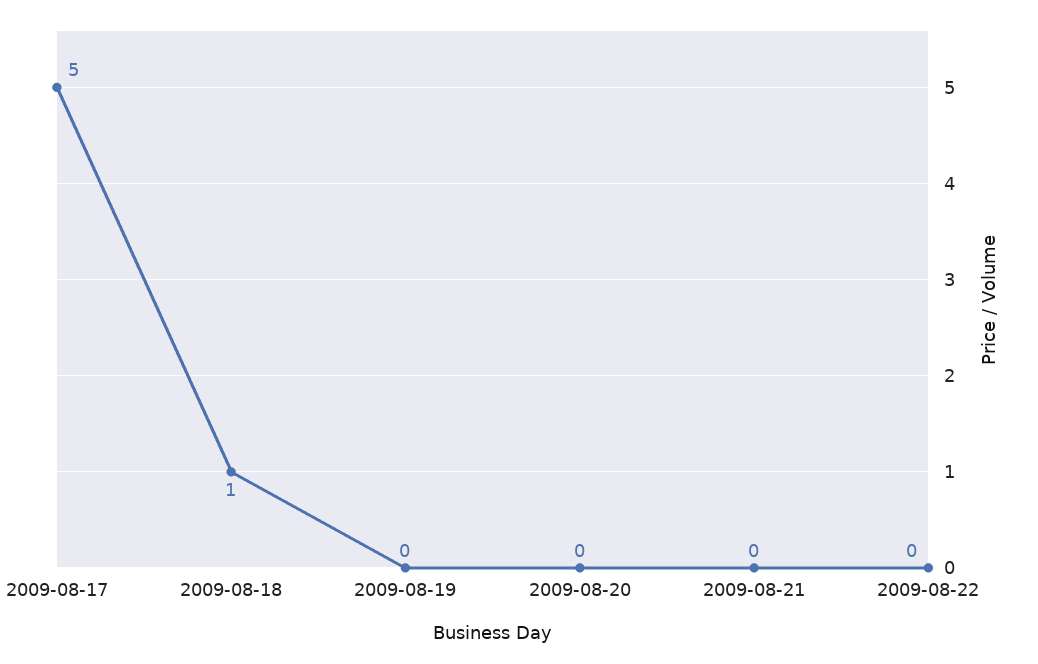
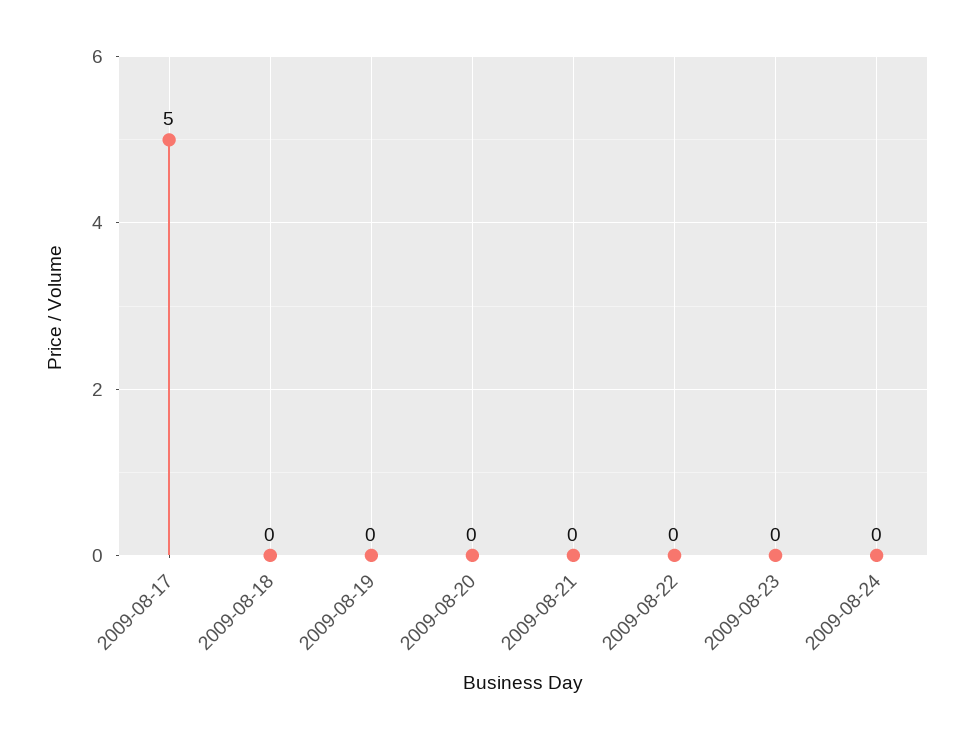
2009-08-18: 1 -> 0
2009-08-23: none -> 0
2009-08-24: none -> 0

